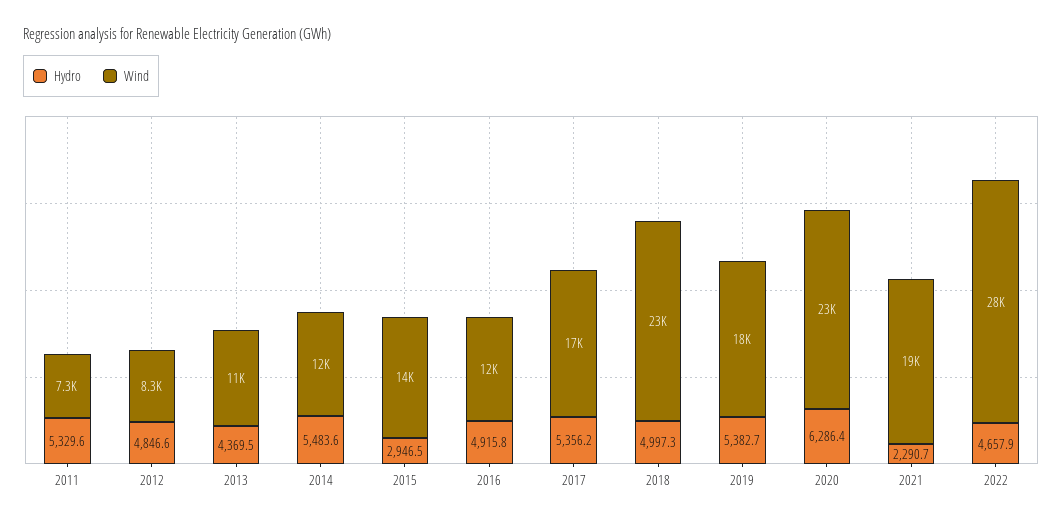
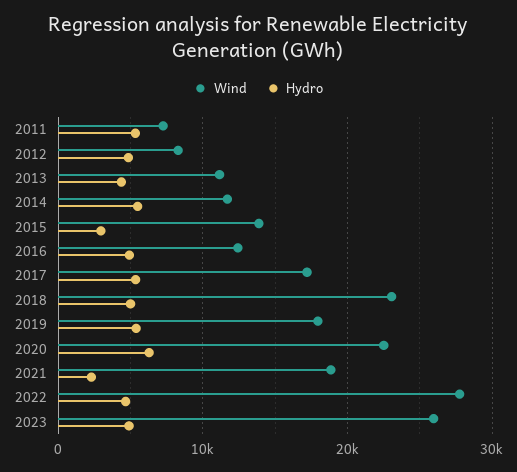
Wind, 2023: none -> 26000
Hydro, 2023: none -> 5000

